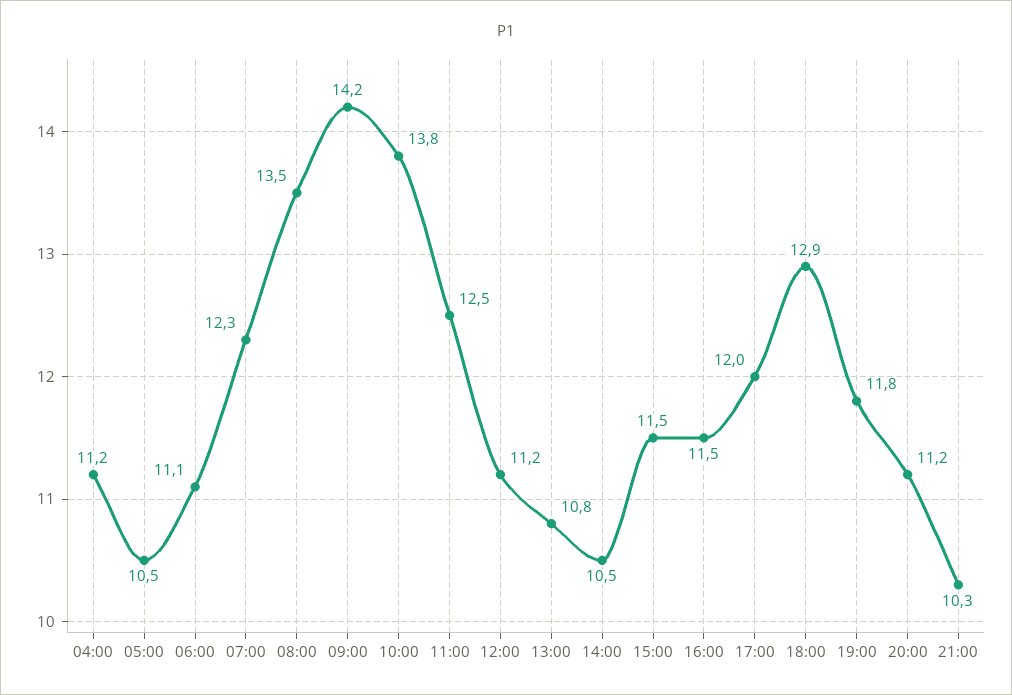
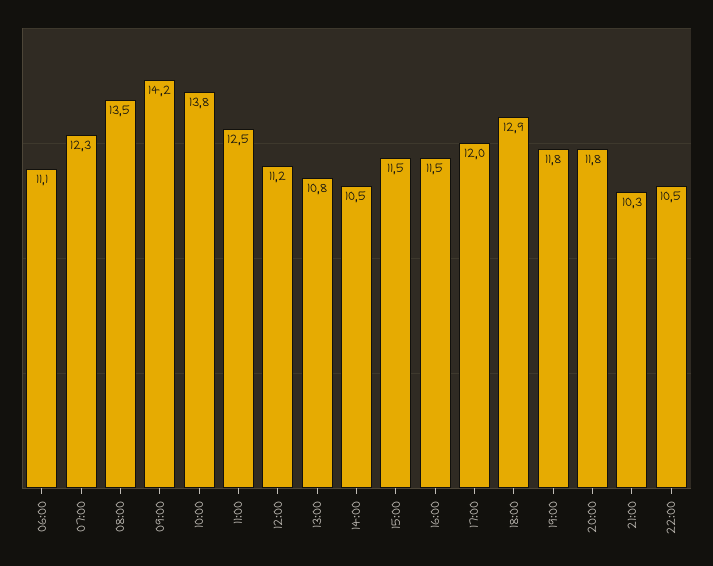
04:00: 11.2 -> none
05:00: 10.5 -> none
20:00: 11.2 -> 11.8
22:00: none -> 10.5

